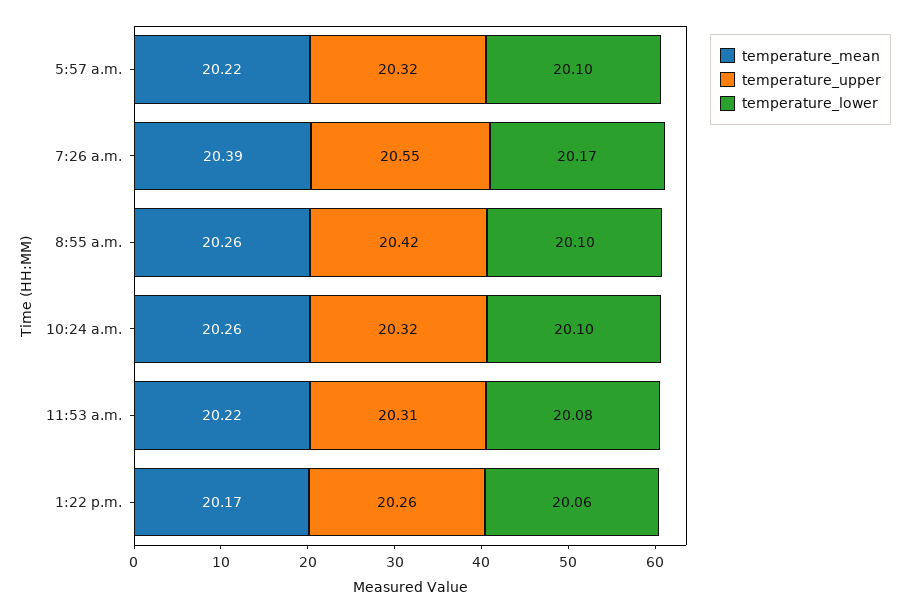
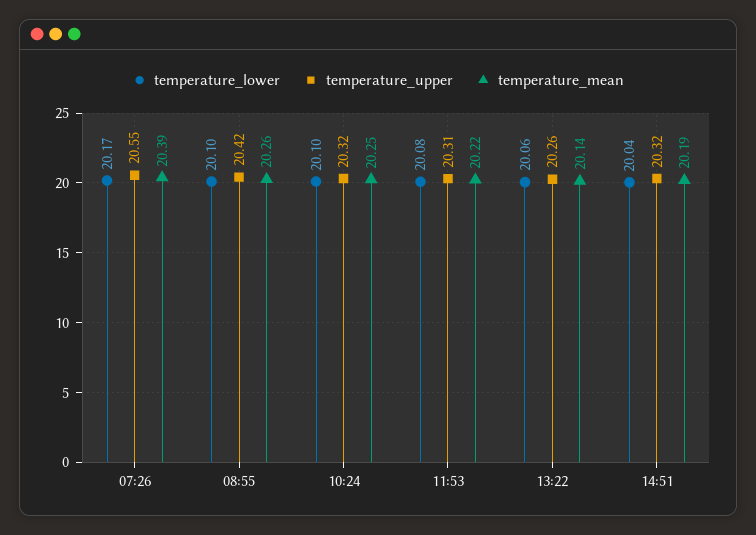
temperature_mean, 5:57 a.m.: 20.22 -> none
temperature_upper, 5:57 a.m.: 20.32 -> none
temperature_lower, 5:57 a.m.: 20.1 -> none
temperature_mean, 10:24 a.m.: 20.26 -> 20.25
temperature_mean, 1:22 p.m.: 20.17 -> 20.14
temperature_lower, 14:51: none -> 20.04
temperature_upper, 14:51: none -> 20.32
temperature_mean, 14:51: none -> 20.19

